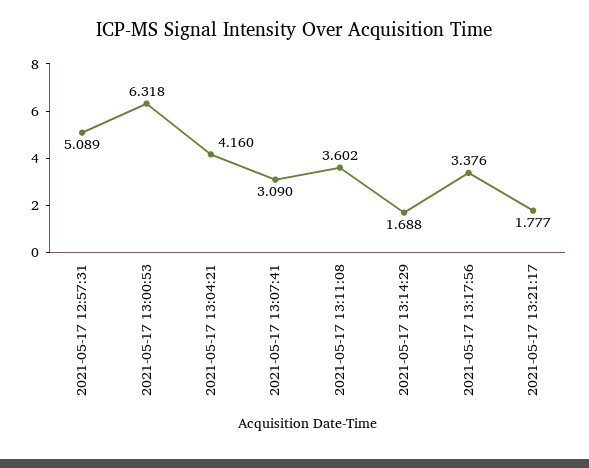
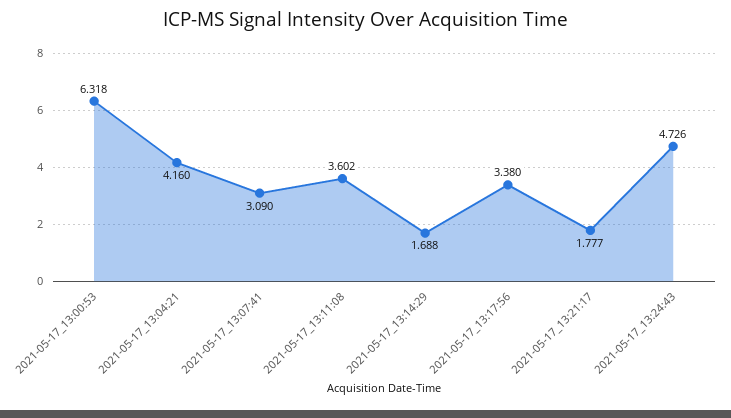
2021-05-17 12:57:31: 5.089 -> none
2021-05-17 13:17:56: 3.376 -> 3.38
2021-05-17_13:24:43: none -> 4.726

